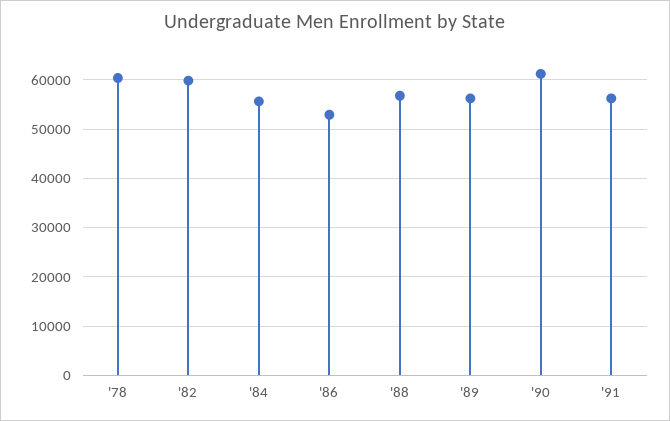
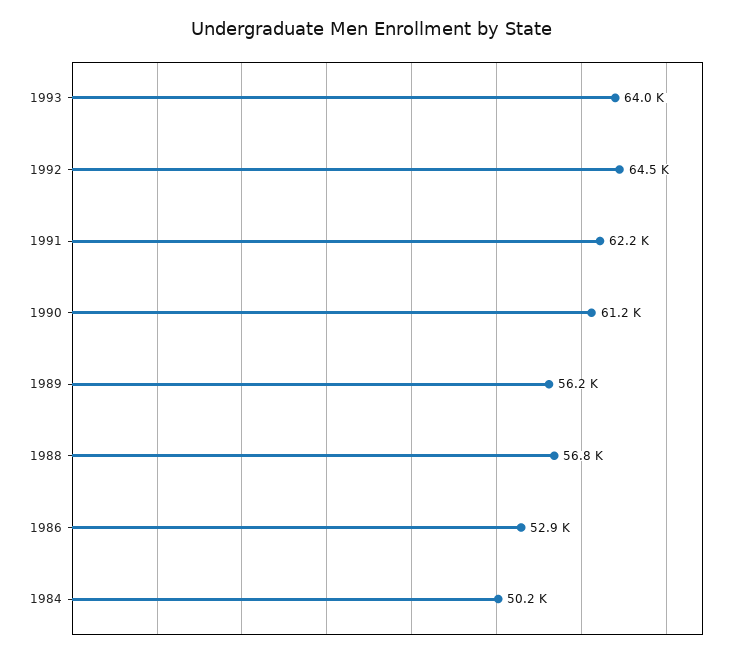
'78: 60000 -> none
'82: 60000 -> none
'84: 56000 -> 50200
'91: 56000 -> 62200
1993: none -> 64000
1992: none -> 64500

